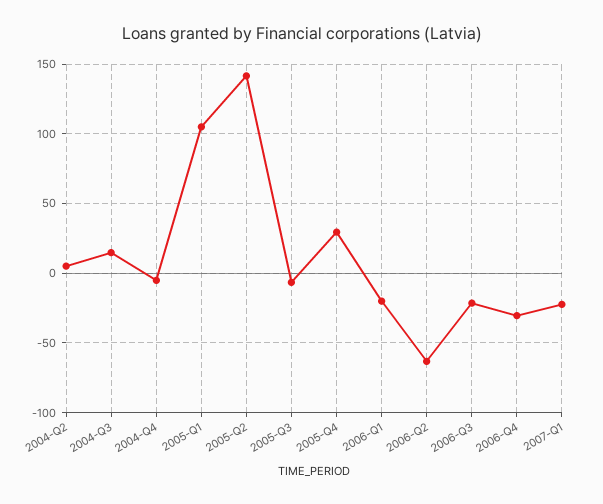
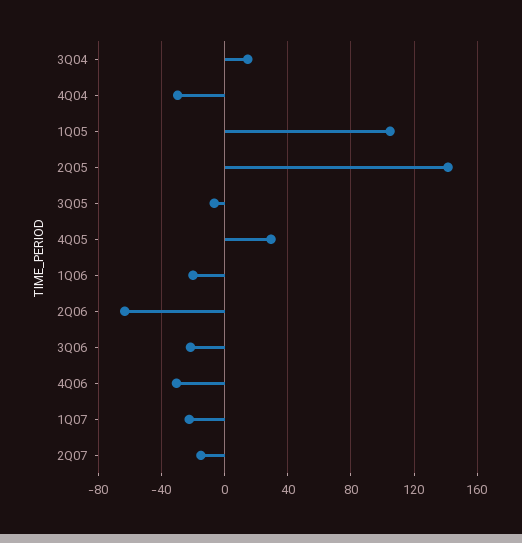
2004-Q2: 5 -> none
2004-Q4: -5 -> -30
2Q07: none -> -15

